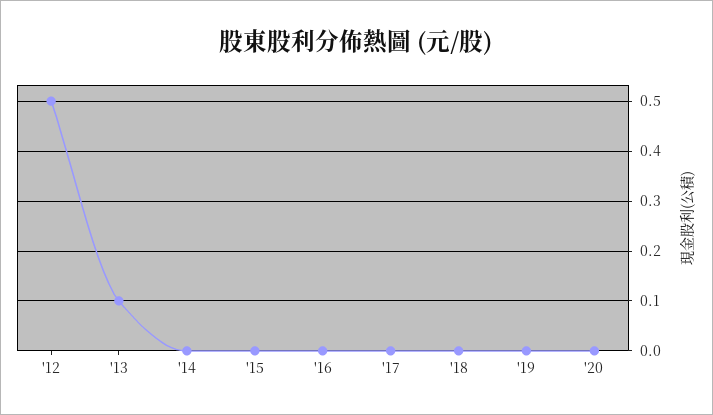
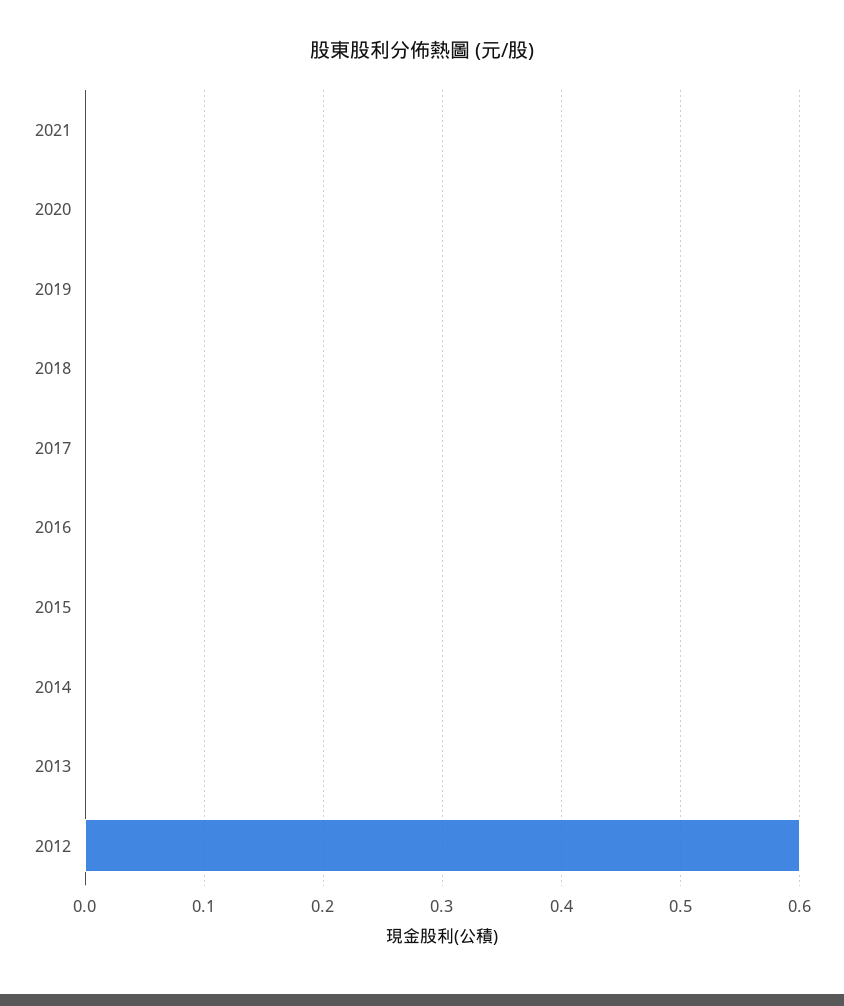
'12: 0.5 -> 0.6
'13: 0.1 -> 0
2021: none -> 0

